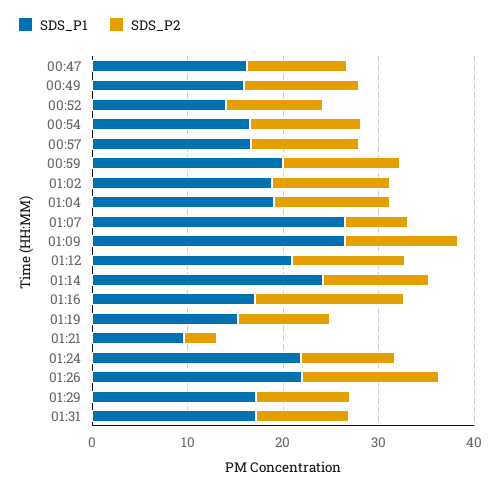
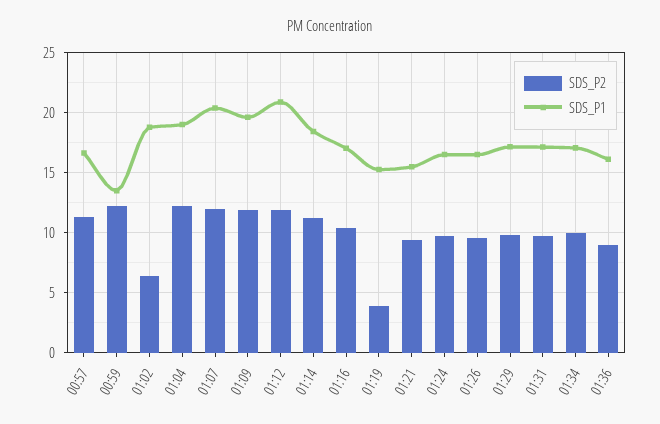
SDS_P1, 00:47: 16 -> none
SDS_P2, 00:47: 10 -> none
SDS_P1, 00:49: 16 -> none
SDS_P2, 00:49: 12 -> none
SDS_P1, 00:52: 14 -> none
SDS_P2, 00:52: 10 -> none
SDS_P1, 00:54: 16 -> none
SDS_P2, 00:54: 12 -> none
SDS_P1, 00:59: 20 -> 13.5
SDS_P2, 01:02: 12 -> 6.5
SDS_P1, 01:07: 26 -> 20.5
SDS_P2, 01:07: 6 -> 12
SDS_P1, 01:09: 26 -> 19.5
SDS_P1, 01:14: 24 -> 18.5
SDS_P2, 01:16: 16 -> 10.5
SDS_P2, 01:19: 10 -> 4
SDS_P1, 01:21: 10 -> 15.5
SDS_P2, 01:21: 4 -> 9.5
SDS_P1, 01:24: 22 -> 16.5
SDS_P1, 01:26: 22 -> 16.5
SDS_P2, 01:26: 14 -> 9.5
SDS_P2, 01:34: none -> 10
SDS_P1, 01:34: none -> 17
SDS_P2, 01:36: none -> 9
SDS_P1, 01:36: none -> 16

